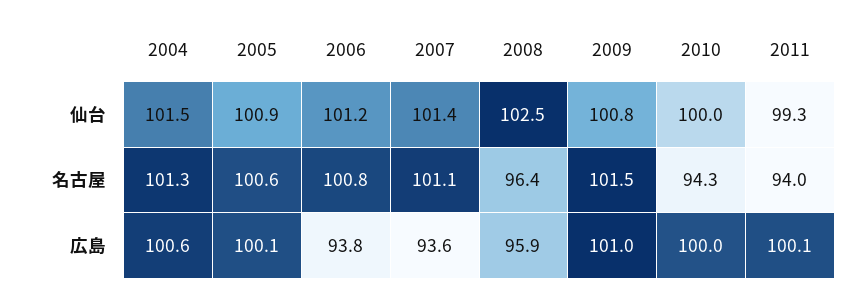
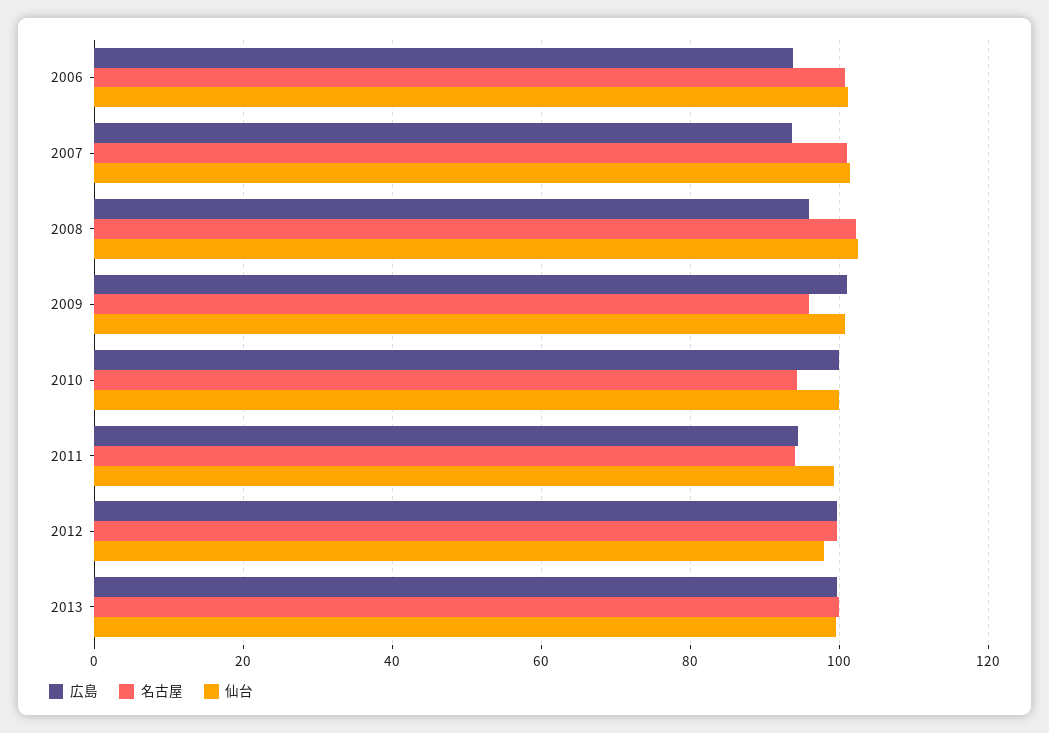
仙台, 2004: 101.5 -> none
仙台, 2005: 100.9 -> none
名古屋, 2004: 101.3 -> none
名古屋, 2005: 100.6 -> none
名古屋, 2008: 96.4 -> 102
名古屋, 2009: 101.5 -> 96
広島, 2004: 100.6 -> none
広島, 2005: 100.1 -> none
広島, 2011: 100.1 -> 94
広島, 2012: none -> 100
名古屋, 2012: none -> 100
仙台, 2012: none -> 98
広島, 2013: none -> 100
名古屋, 2013: none -> 100
仙台, 2013: none -> 100

